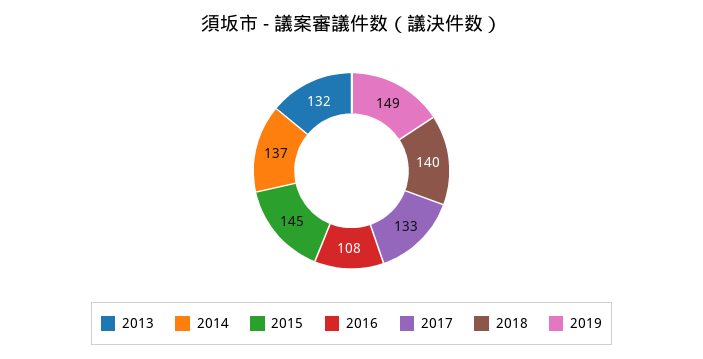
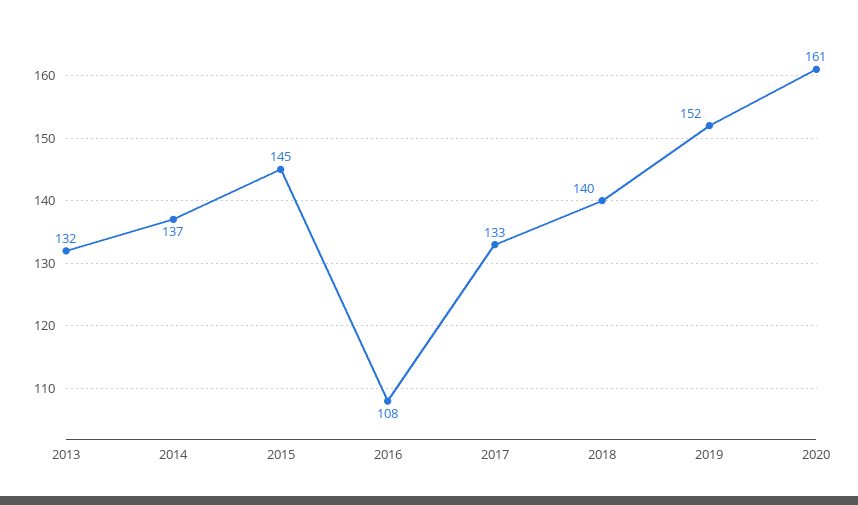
2019: 149 -> 152
2020: none -> 161

